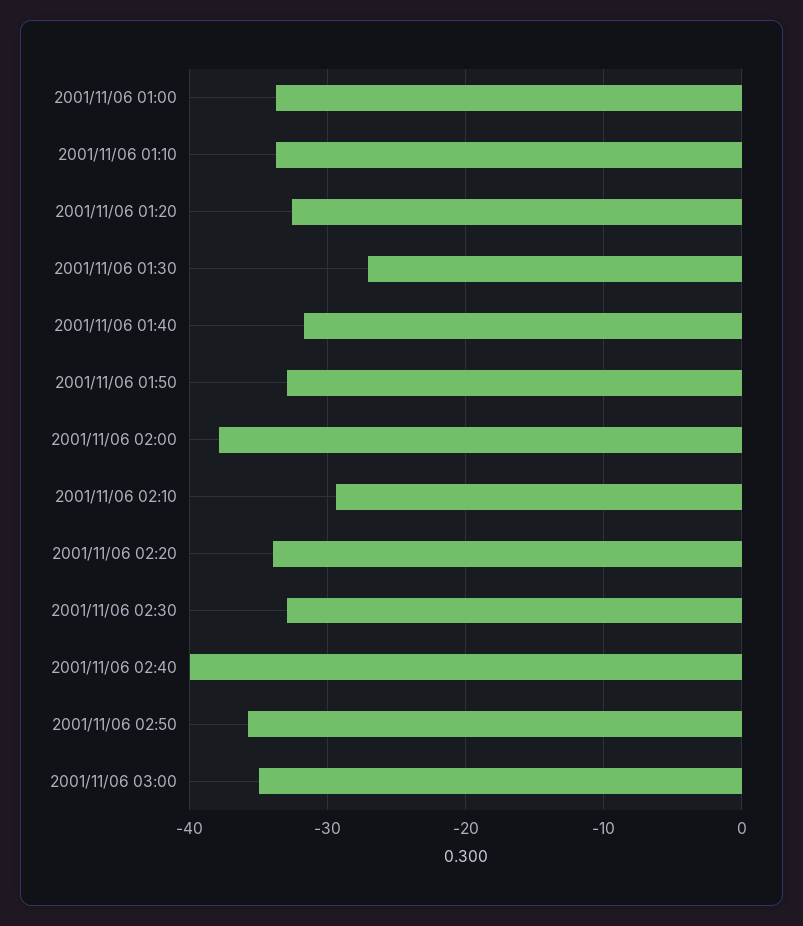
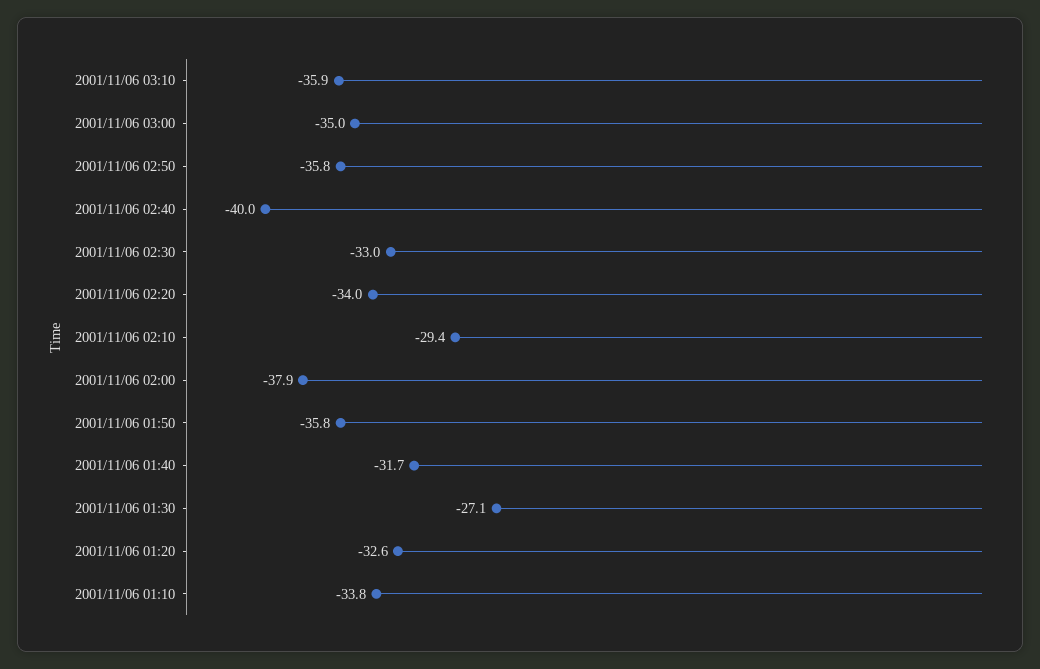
2001/11/06 01:00: -34 -> none
2001/11/06 01:50: -33 -> -35.8
2001/11/06 03:10: none -> -35.9

